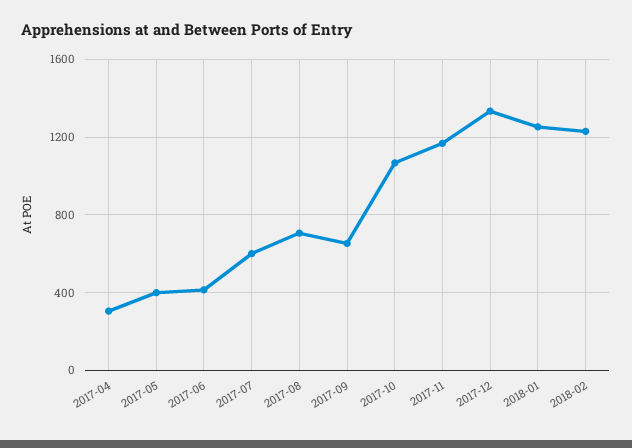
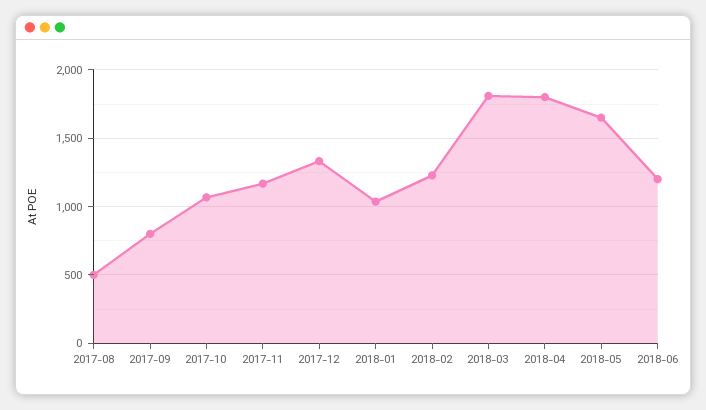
2017-04: 300 -> none
2017-05: 400 -> none
2017-06: 400 -> none
2017-07: 600 -> none
2017-08: 700 -> 500
2017-09: 650 -> 800
2018-01: 1250 -> 1050
2018-03: none -> 1800
2018-04: none -> 1800
2018-05: none -> 1650
2018-06: none -> 1200

